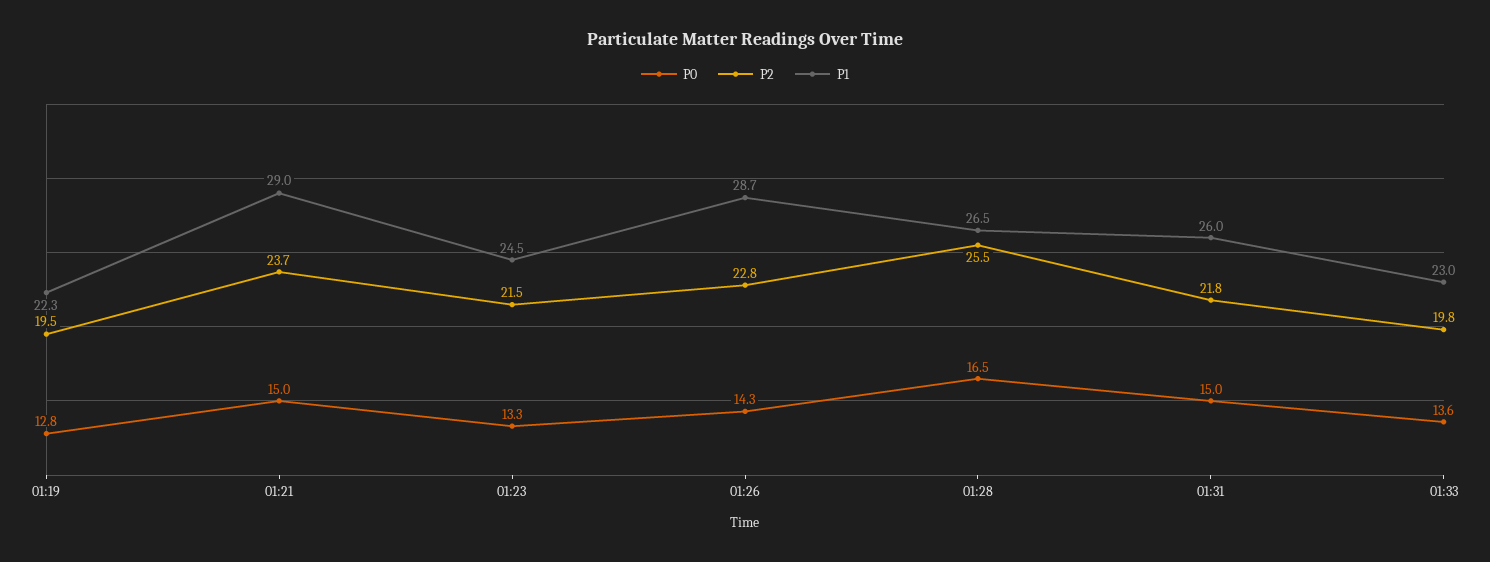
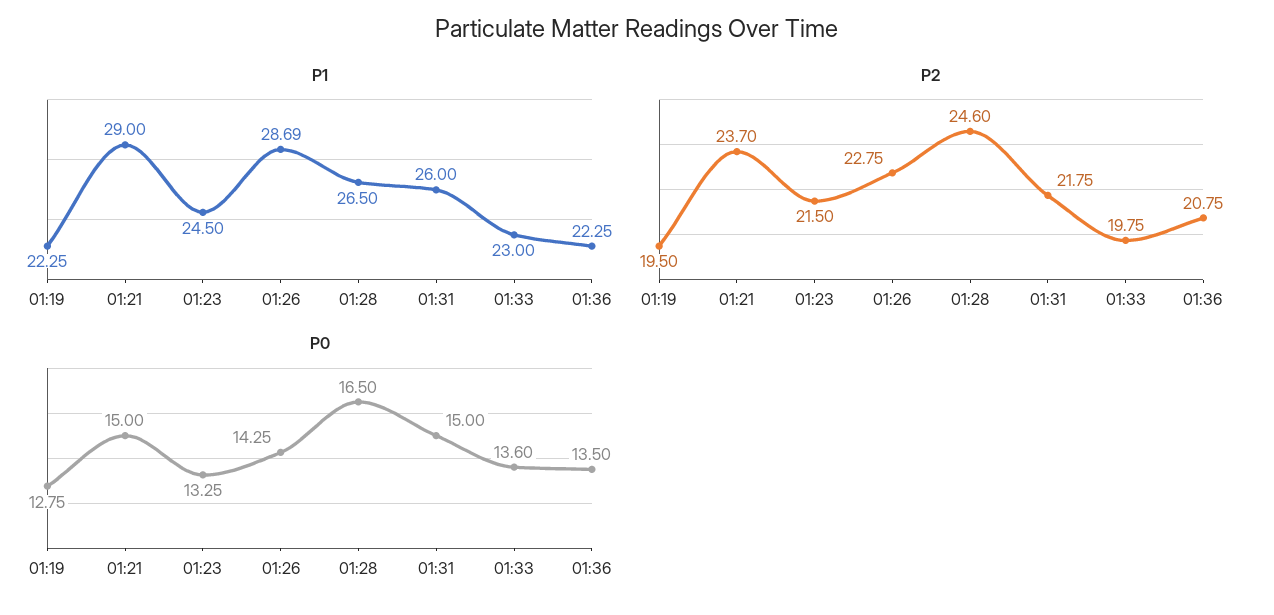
P2, 01:28: 25.5 -> 24.6
P1, 01:36: none -> 22.25
P2, 01:36: none -> 20.75
P0, 01:36: none -> 13.5

